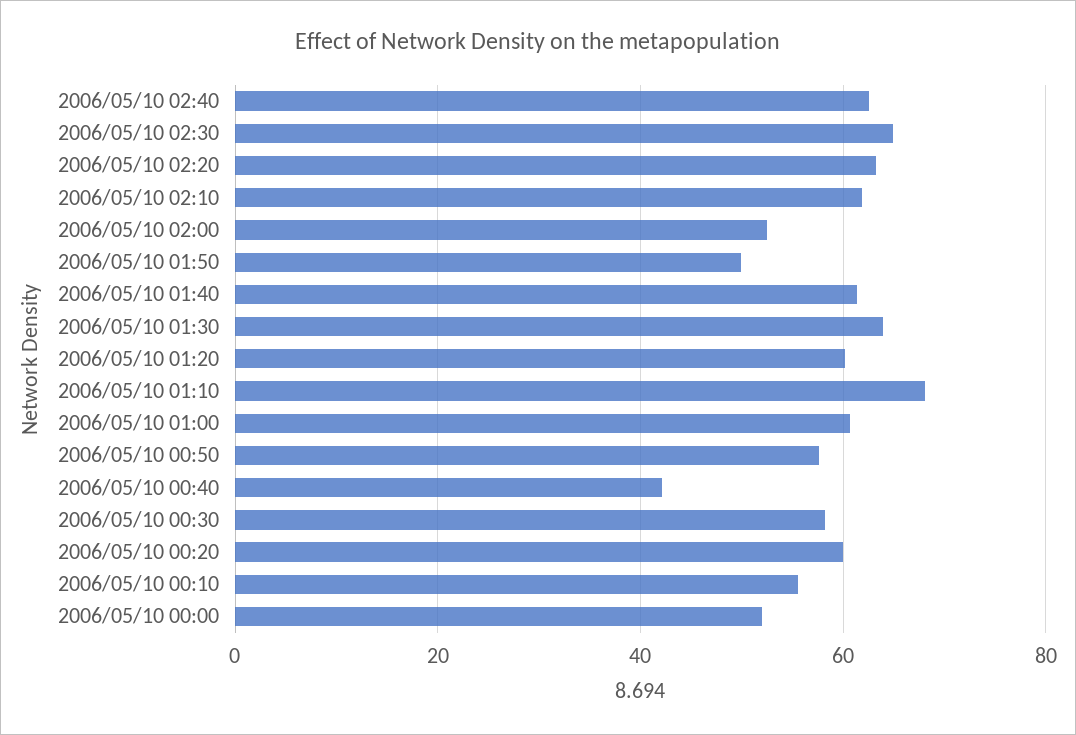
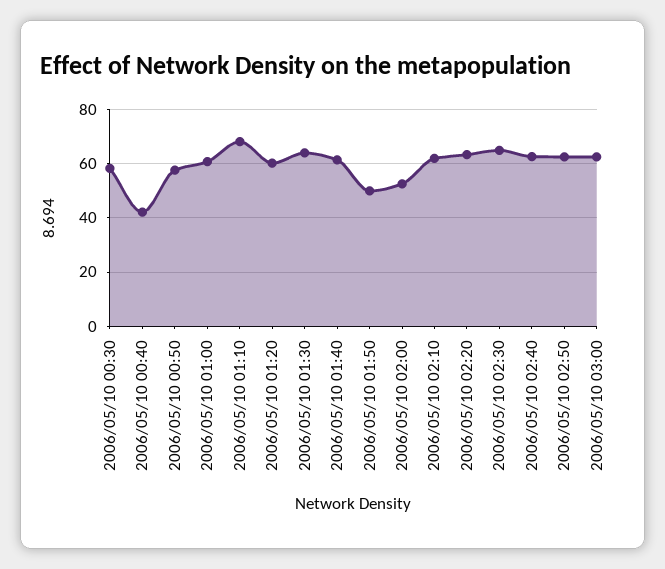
2006/05/10 00:20: 60 -> none
2006/05/10 00:10: 56 -> none
2006/05/10 00:00: 52 -> none
2006/05/10 02:50: none -> 62.5
2006/05/10 03:00: none -> 62.5

